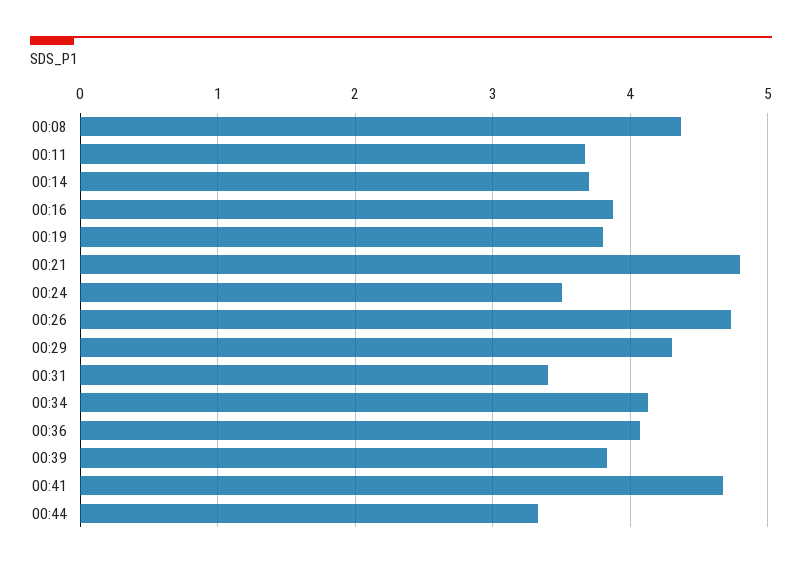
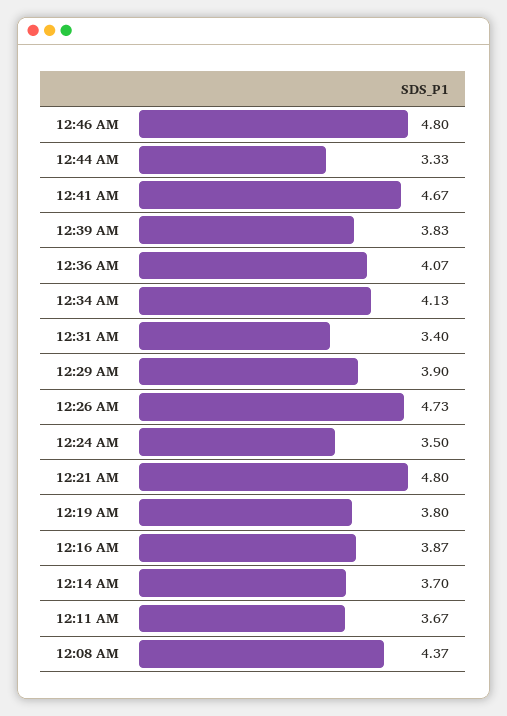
00:29: 4.3 -> 3.9
12:46 AM: none -> 4.8

